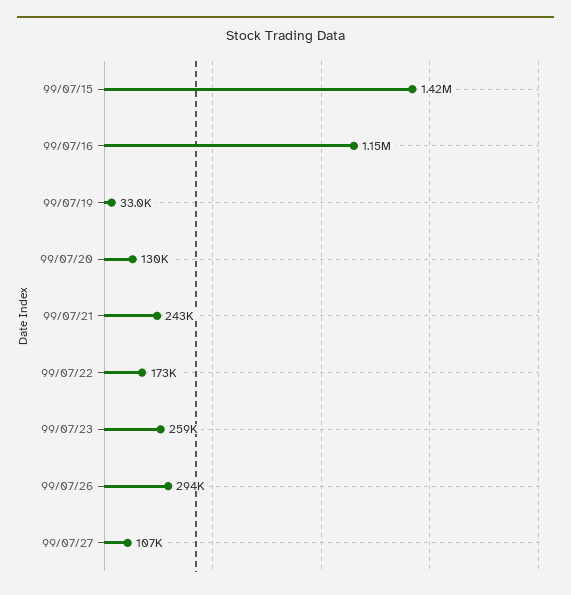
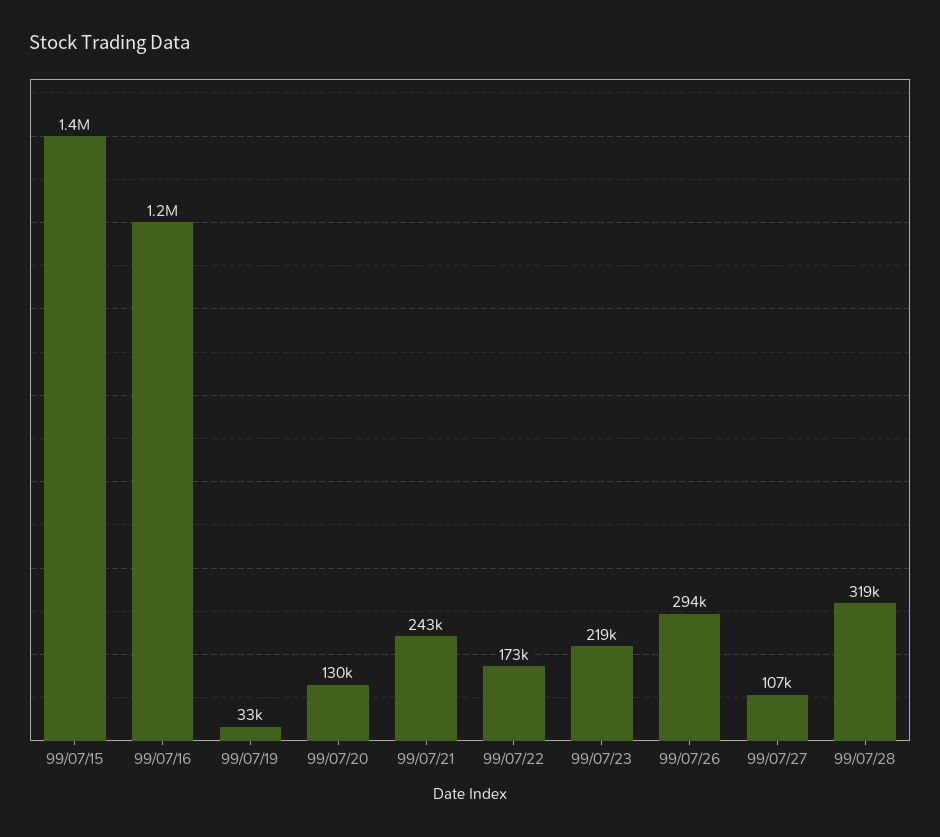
99/07/23: 259000 -> 219000
99/07/28: none -> 319000

